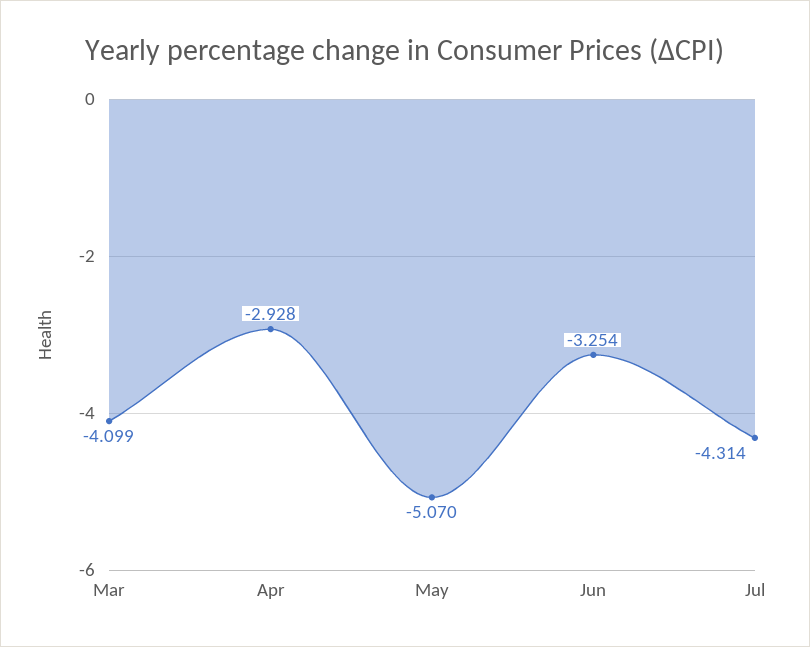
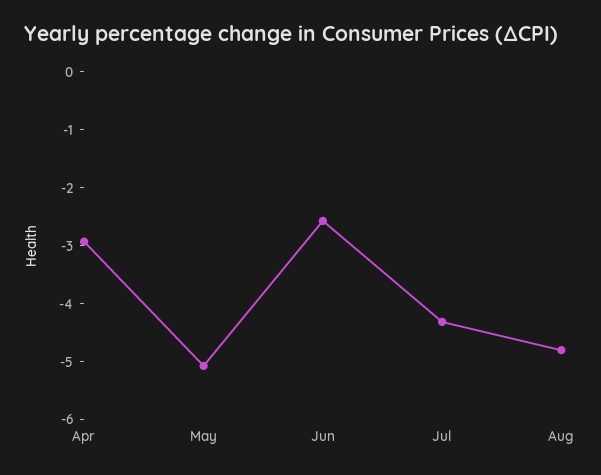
Mar: -4.099 -> none
Jun: -3.254 -> -2.6
Aug: none -> -4.8

